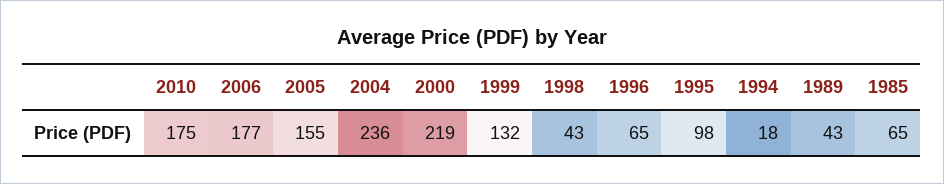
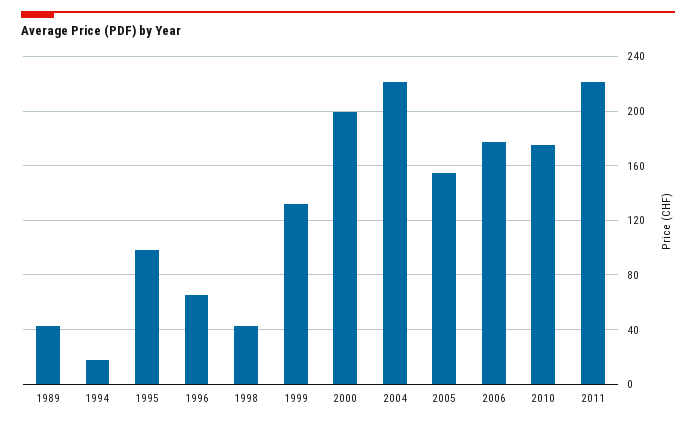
2004: 236 -> 220
2000: 219 -> 200
1985: 65 -> none
2011: none -> 220

